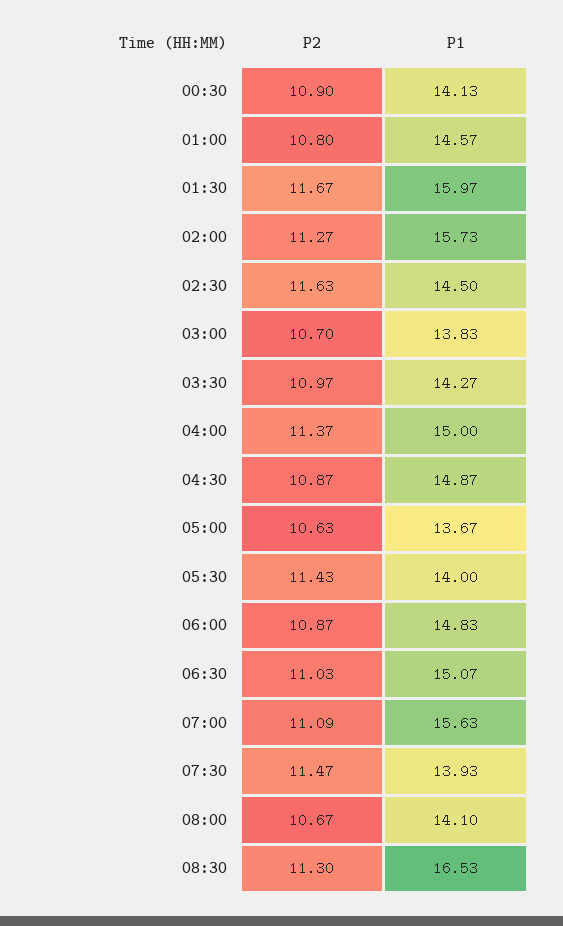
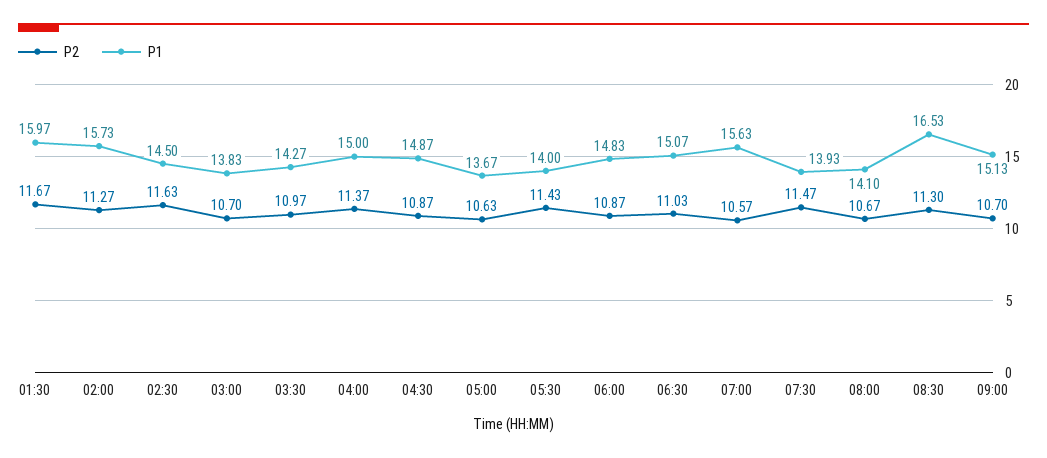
P2, 00:30: 10.9 -> none
P1, 00:30: 14.13 -> none
P2, 01:00: 10.8 -> none
P1, 01:00: 14.57 -> none
P2, 07:00: 11.09 -> 10.57
P2, 09:00: none -> 10.7
P1, 09:00: none -> 15.13

